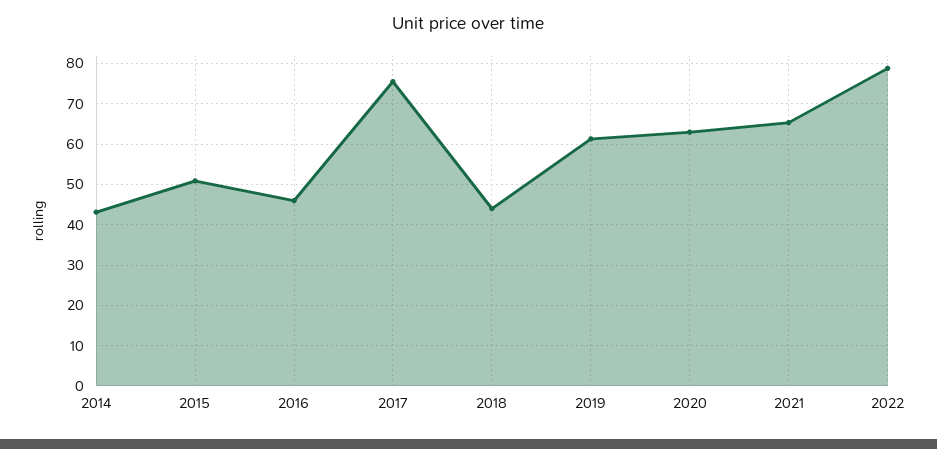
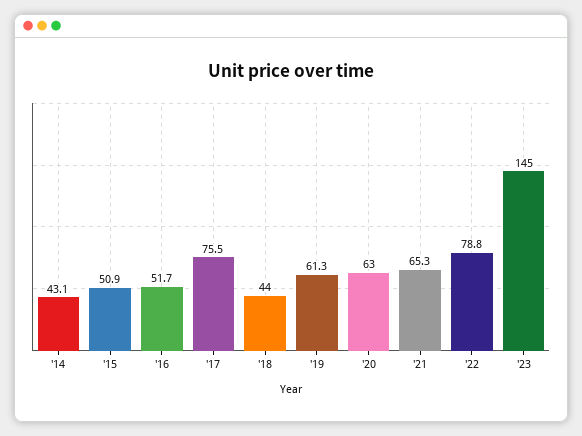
2016: 46 -> 51.7
'23: none -> 145

